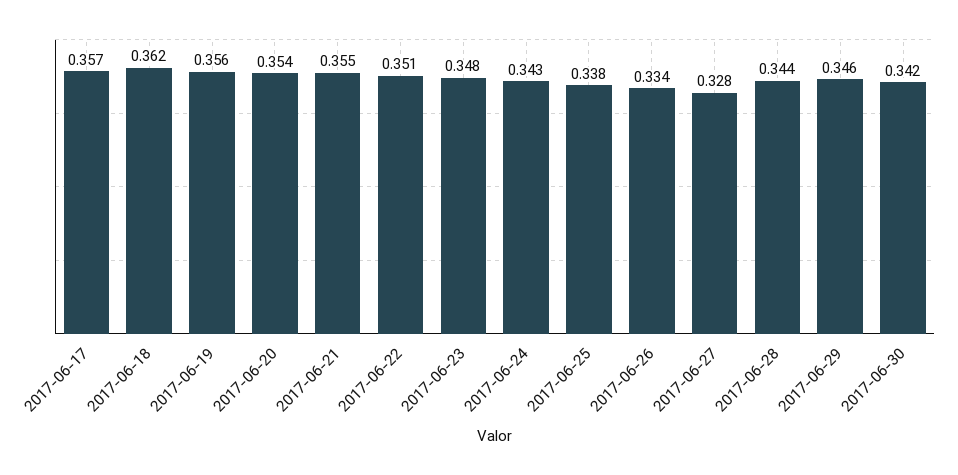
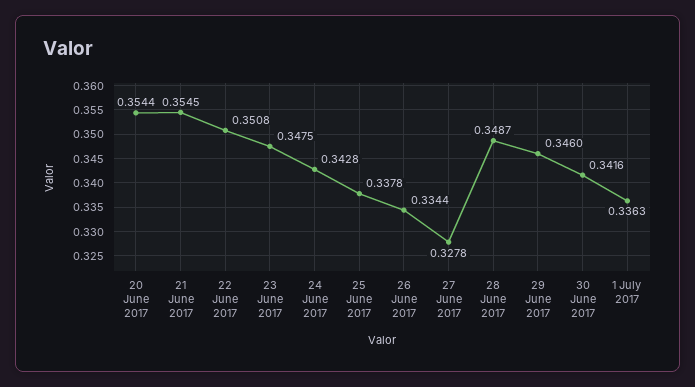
2017-06-17: 0.357 -> none
2017-06-18: 0.362 -> none
2017-06-19: 0.356 -> none
2017-06-28: 0.344 -> 0.3487
1 July 2017: none -> 0.3363

